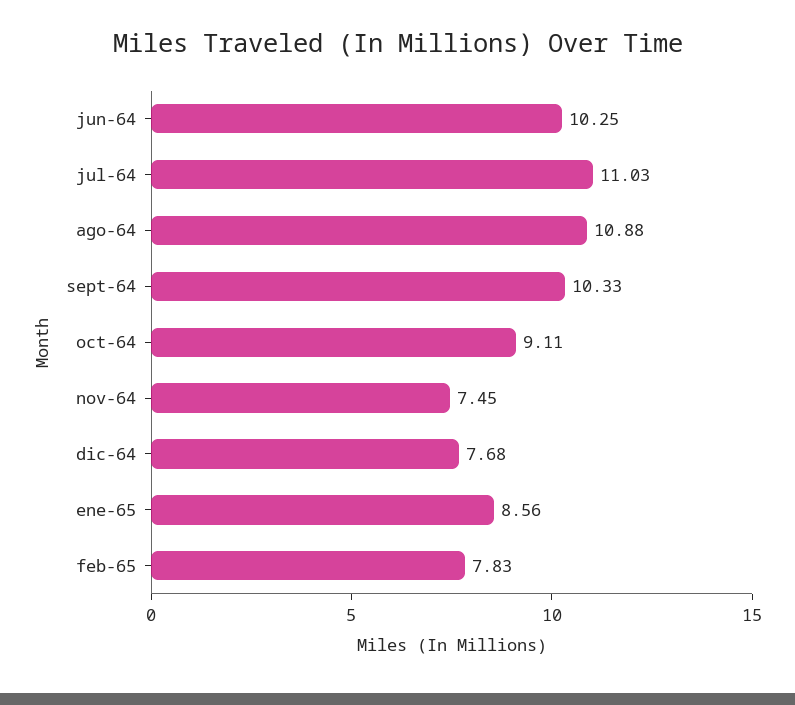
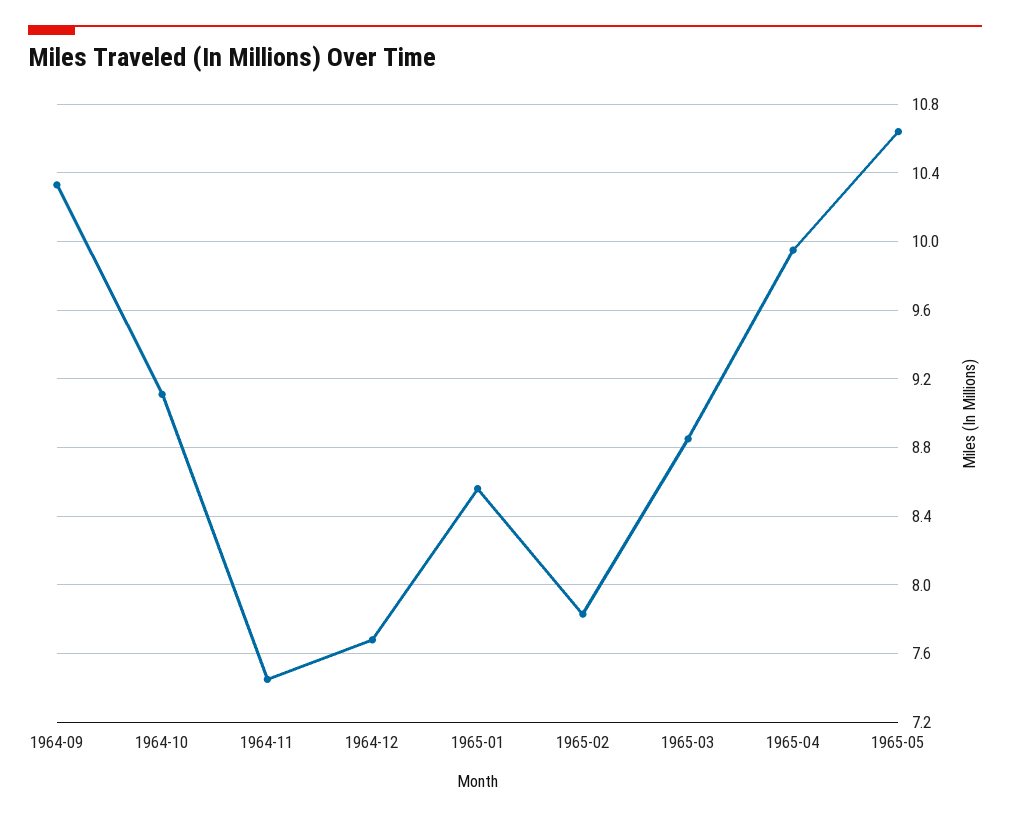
jun-64: 10.25 -> none
jul-64: 11.03 -> none
ago-64: 10.88 -> none
1965-03: none -> 8.85
1965-04: none -> 9.95
1965-05: none -> 10.65

